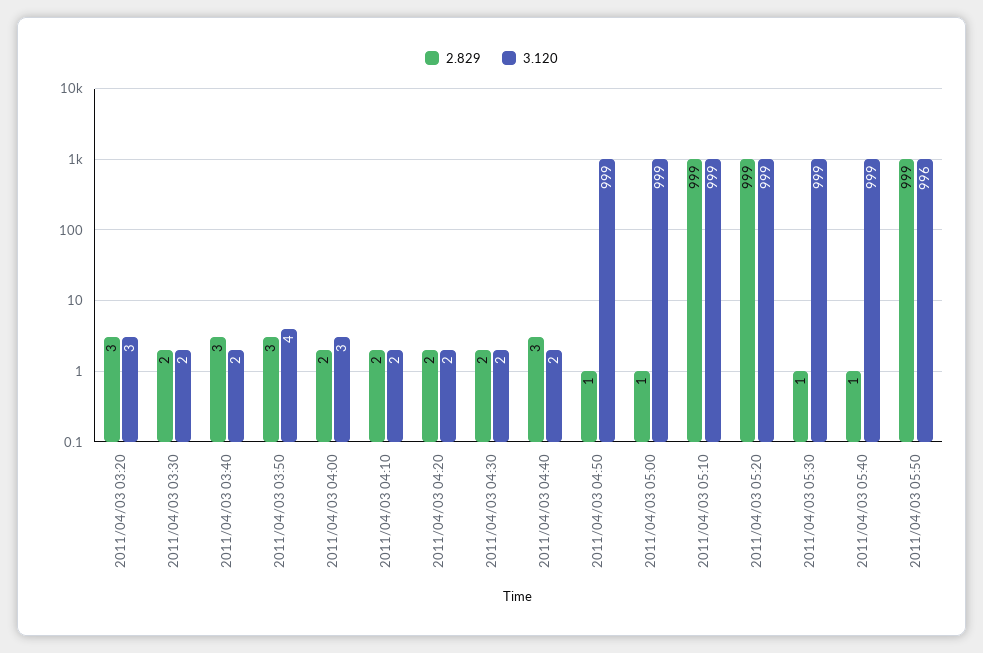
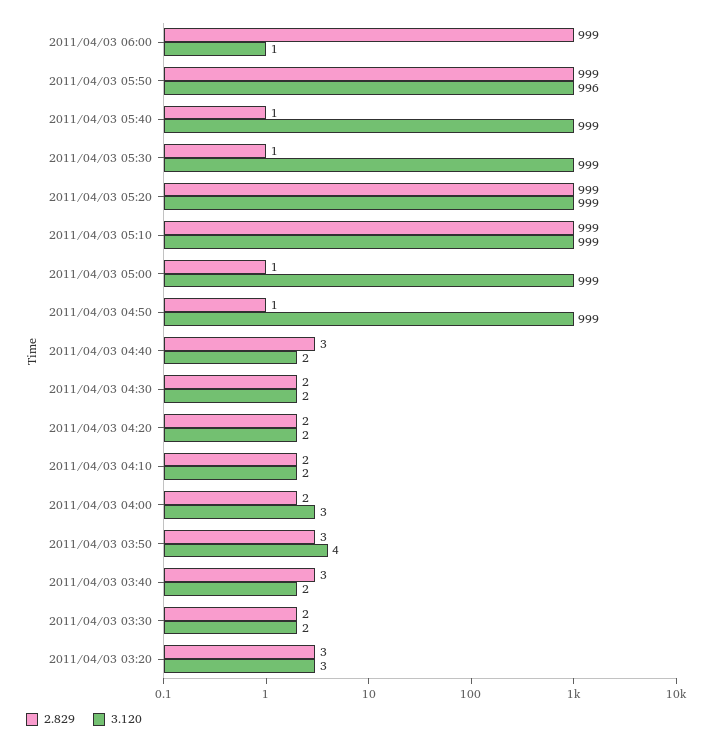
2.829, 2011/04/03 06:00: none -> 999
3.120, 2011/04/03 06:00: none -> 1

